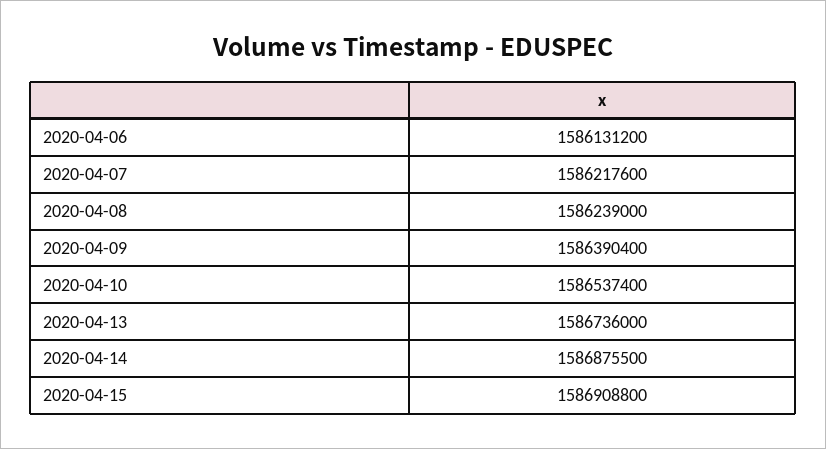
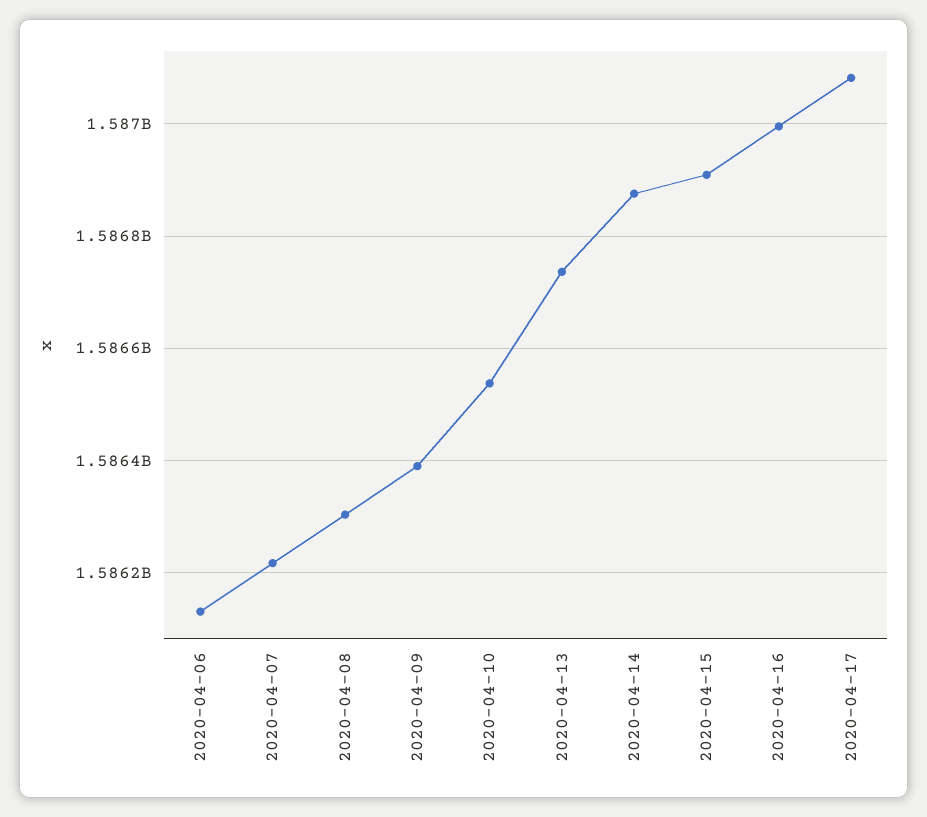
2020-04-08: 1586239000 -> 1586300000
2020-04-16: none -> 1587000000
2020-04-17: none -> 1587080000

